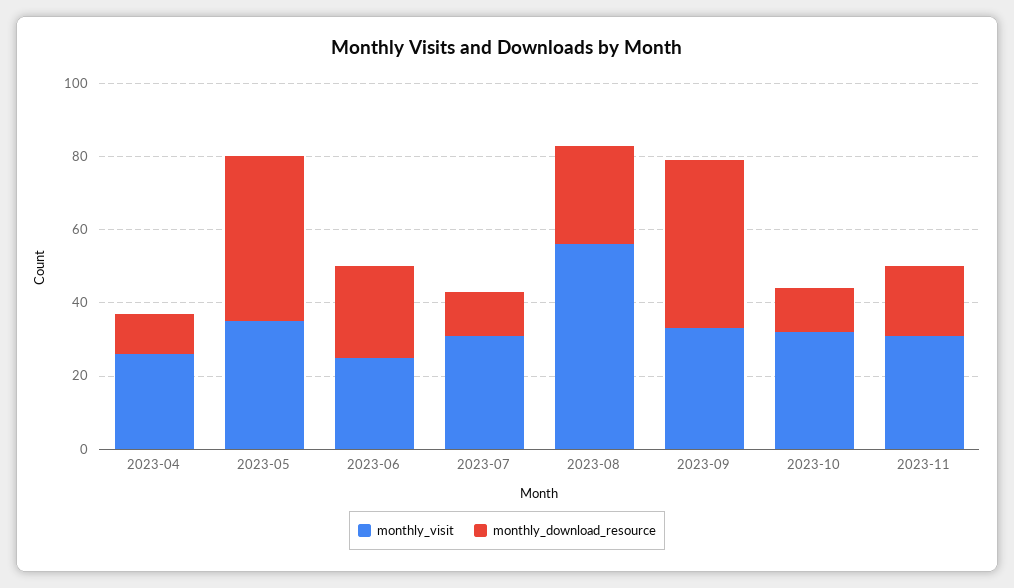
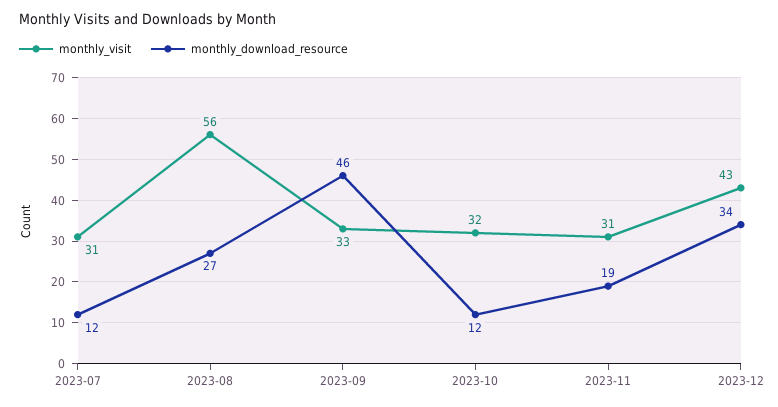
monthly_visit, 2023-04: 25 -> none
monthly_download_resource, 2023-04: 10 -> none
monthly_visit, 2023-05: 35 -> none
monthly_download_resource, 2023-05: 45 -> none
monthly_visit, 2023-06: 25 -> none
monthly_download_resource, 2023-06: 25 -> none
monthly_visit, 2023-12: none -> 43
monthly_download_resource, 2023-12: none -> 34

